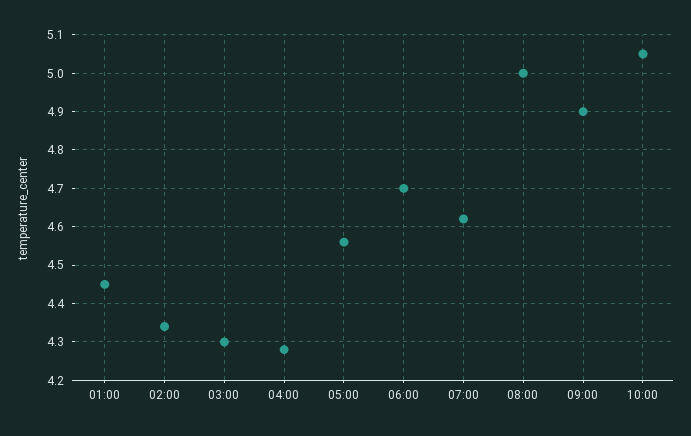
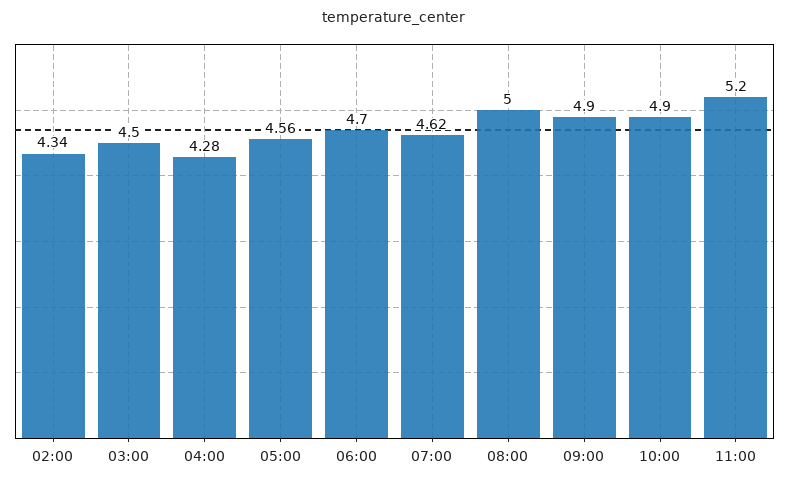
01:00: 4.45 -> none
03:00: 4.3 -> 4.5
10:00: 5.05 -> 4.9
11:00: none -> 5.2

